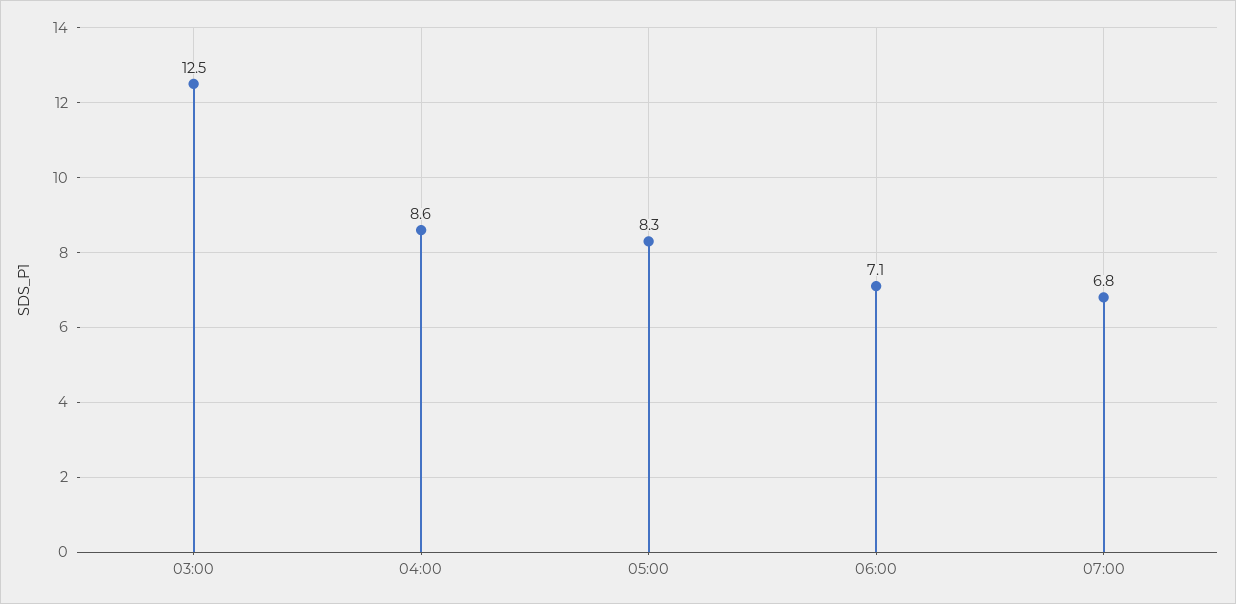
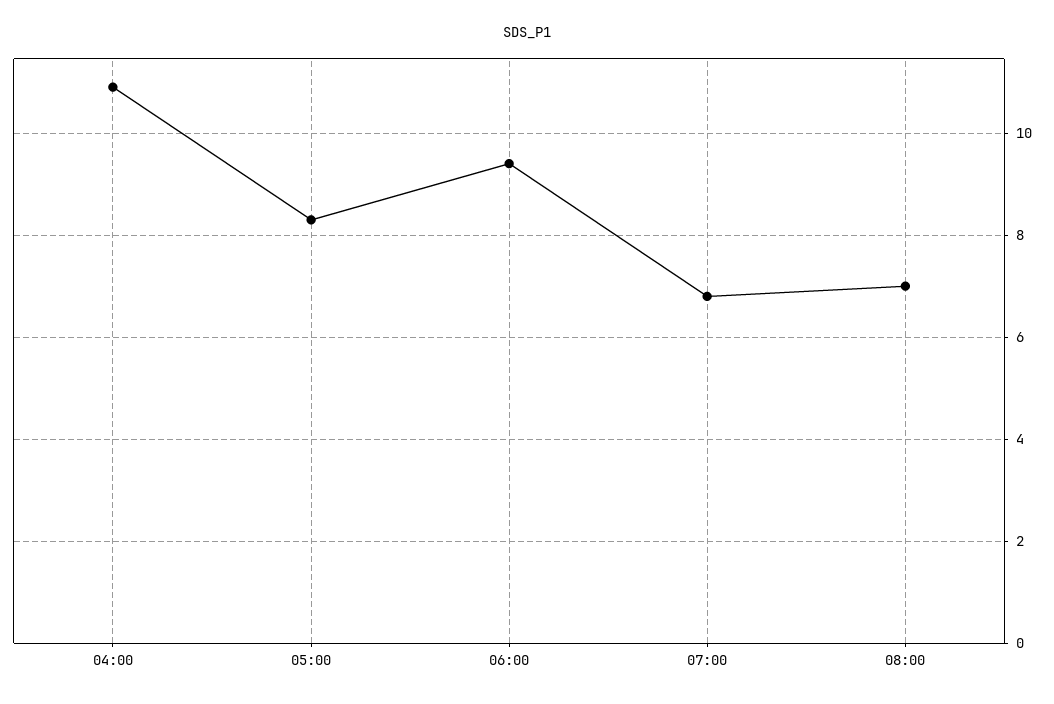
03:00: 12.5 -> none
04:00: 8.6 -> 11
06:00: 7.1 -> 9.5
08:00: none -> 7

